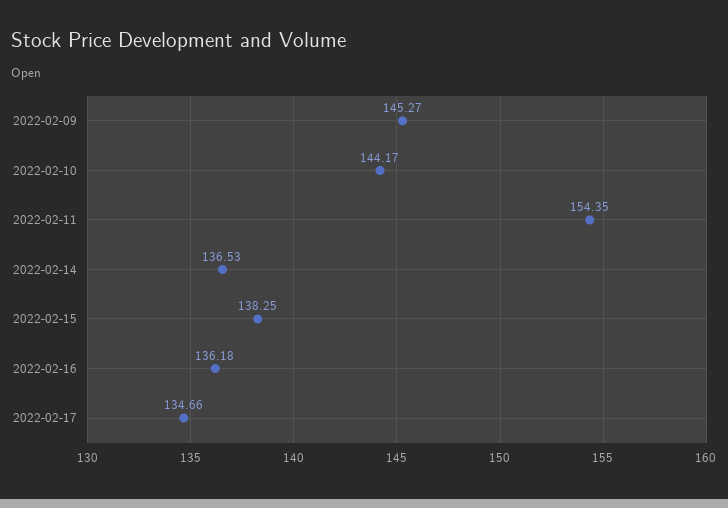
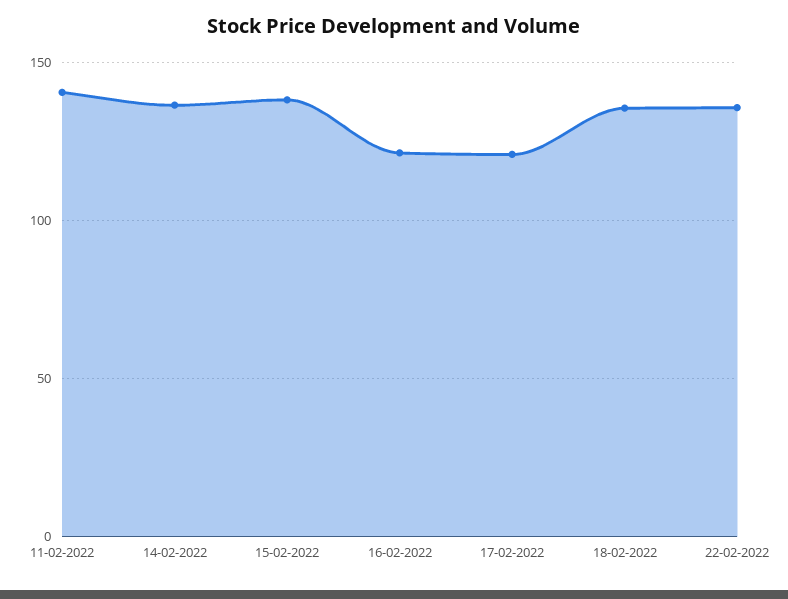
2022-02-09: 145.27 -> none
2022-02-10: 144.17 -> none
2022-02-11: 154.35 -> 140
2022-02-16: 136.18 -> 120
2022-02-17: 134.66 -> 120
18-02-2022: none -> 135
22-02-2022: none -> 135

